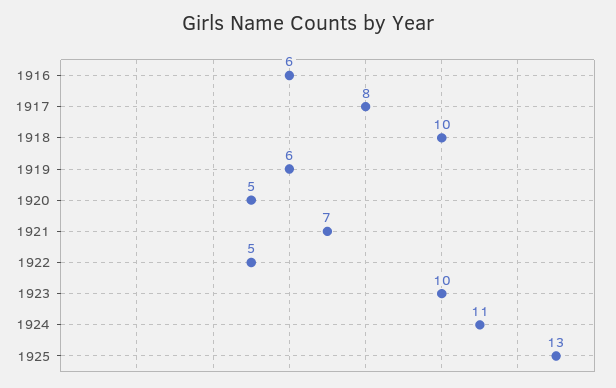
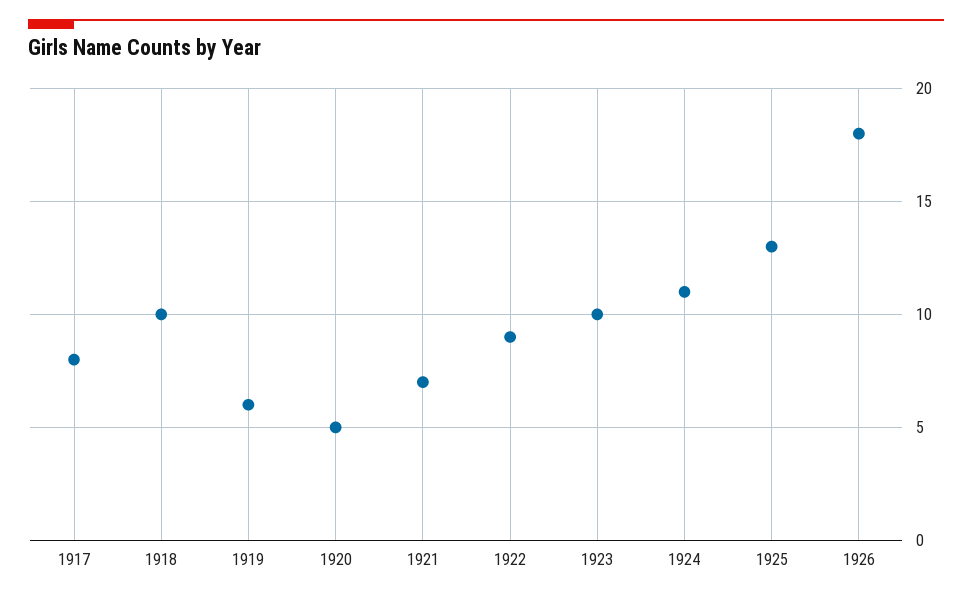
1916: 6 -> none
1922: 5 -> 9
1926: none -> 18

